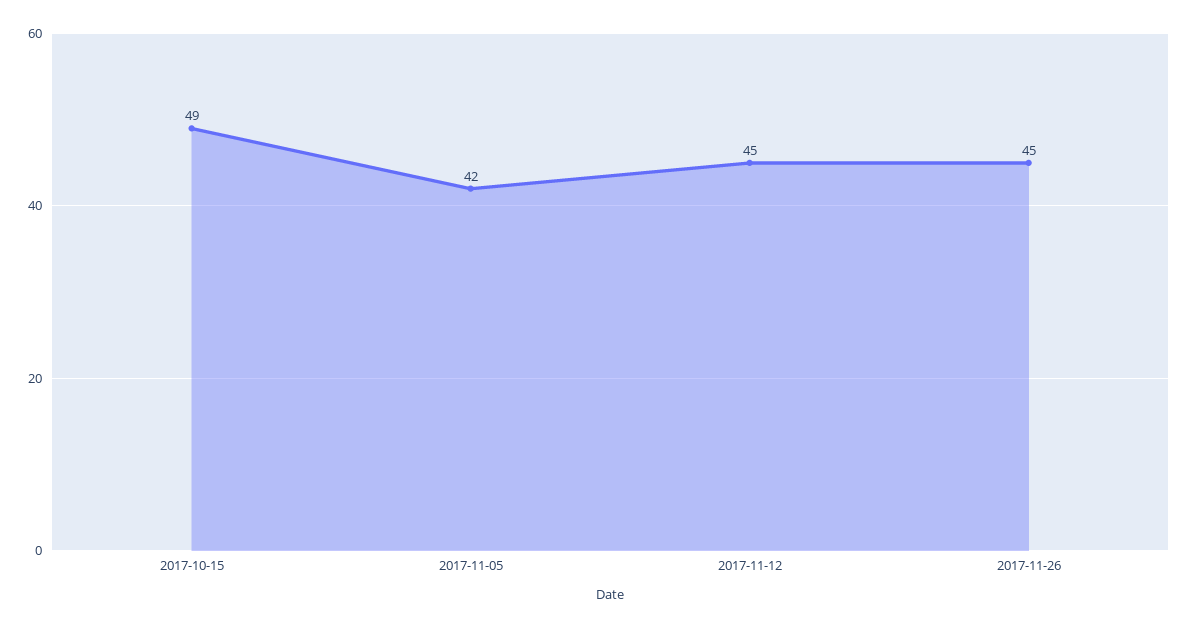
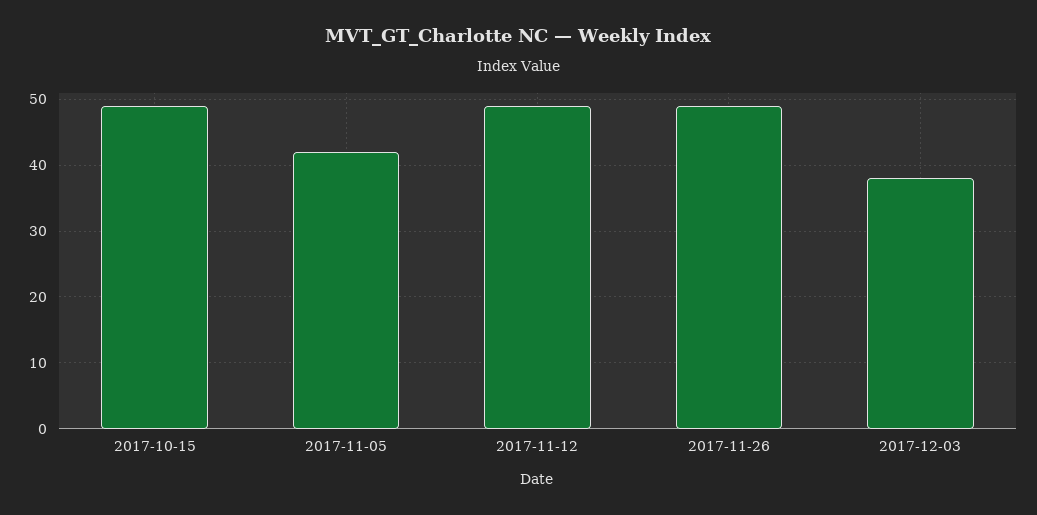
2017-11-12: 45 -> 49
2017-11-26: 45 -> 49
2017-12-03: none -> 38

